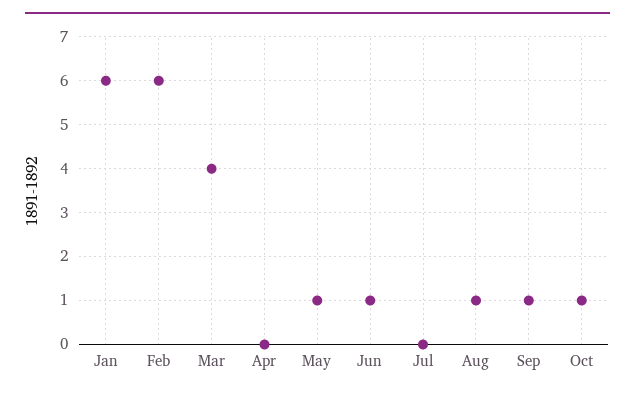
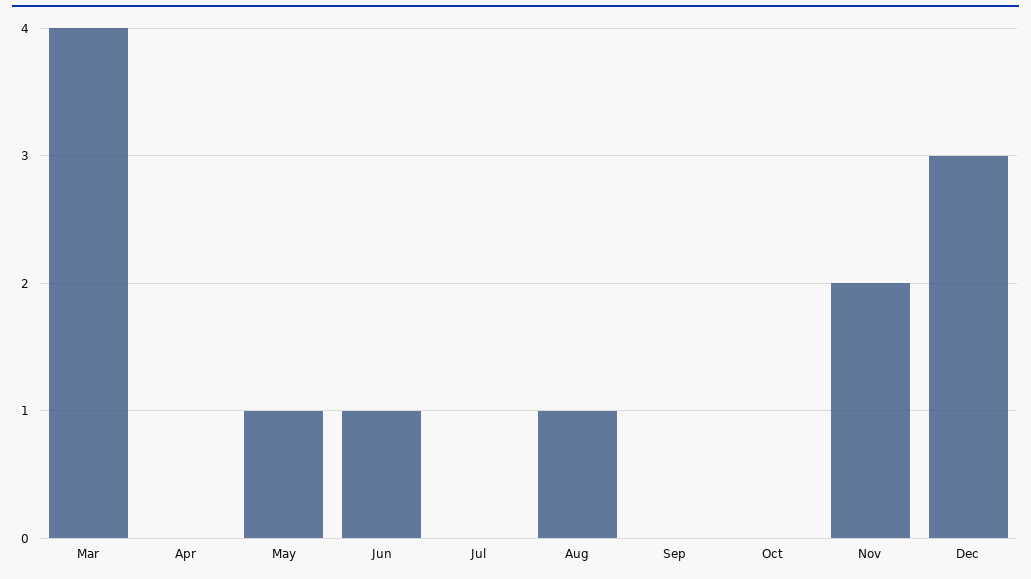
Jan: 6 -> none
Feb: 6 -> none
Sep: 1 -> 0
Oct: 1 -> 0
Nov: none -> 2
Dec: none -> 3

